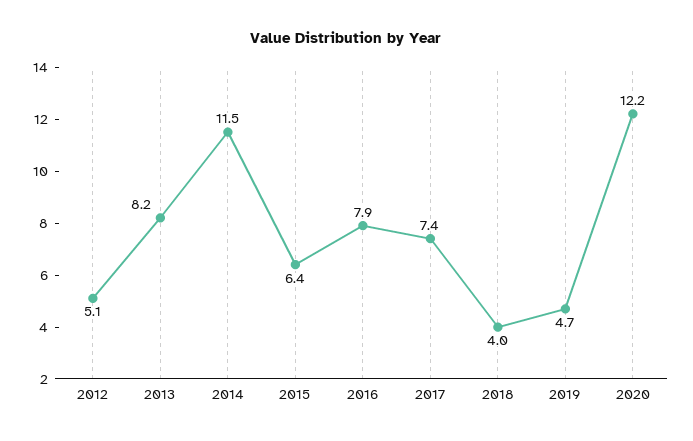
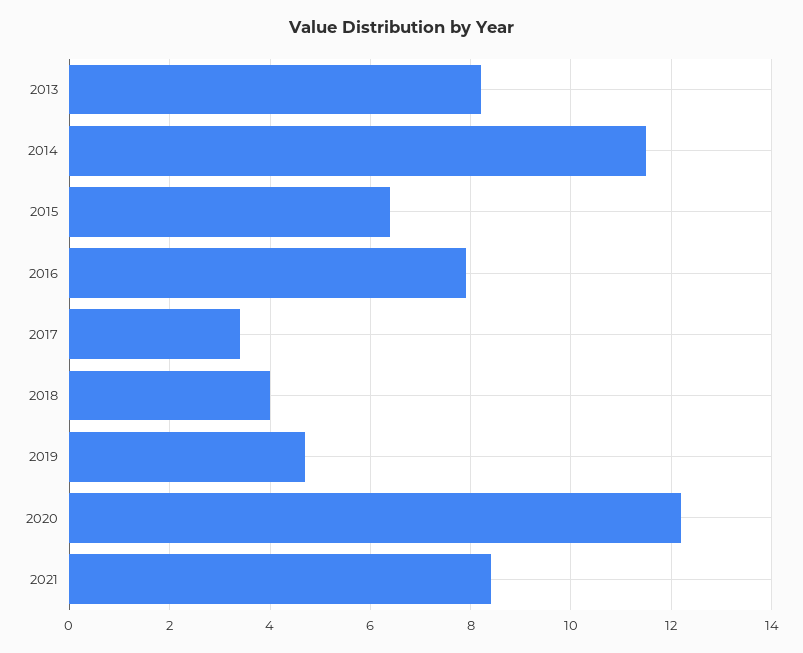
2012: 5.1 -> none
2017: 7.4 -> 3.5
2021: none -> 8.5

